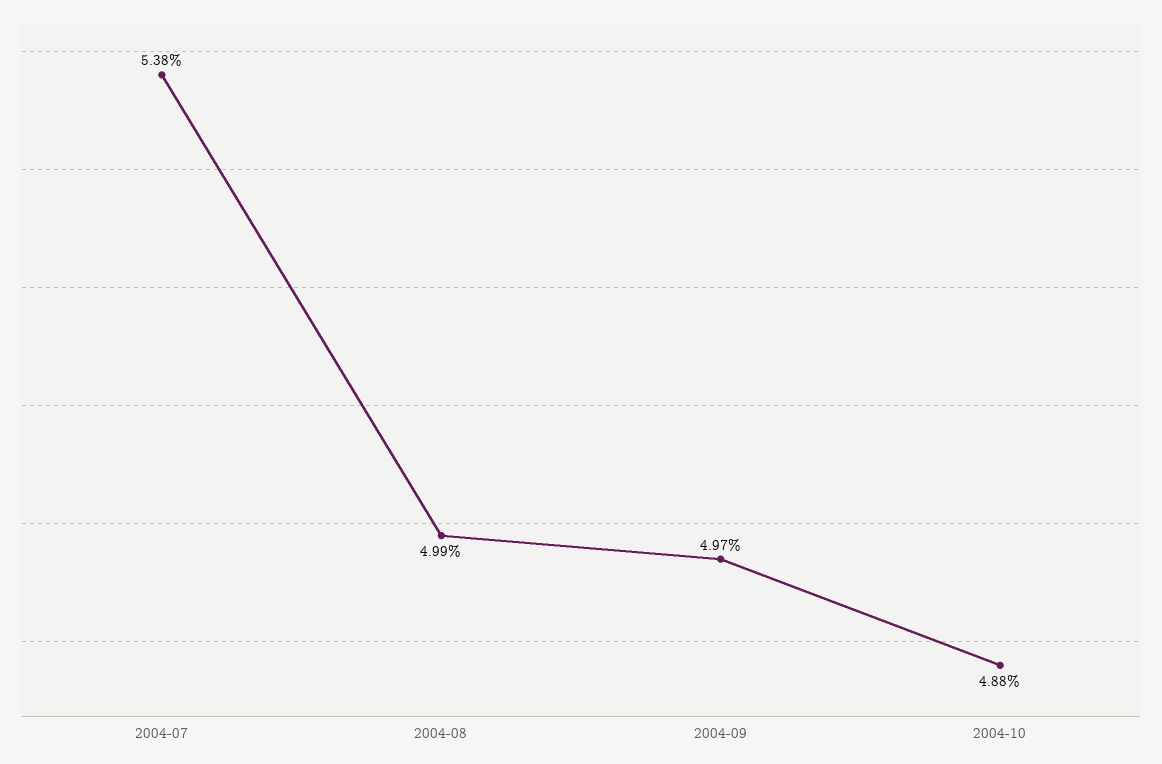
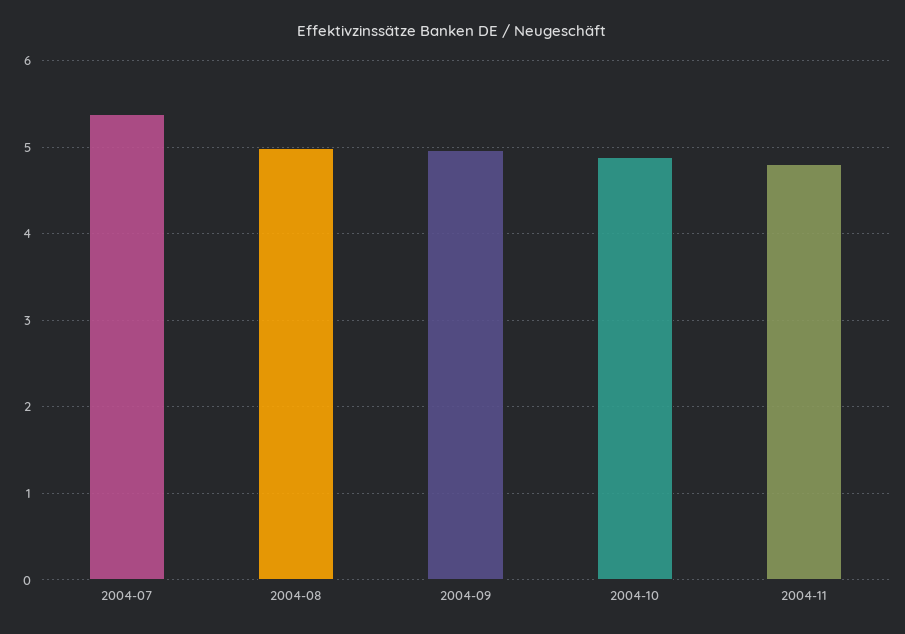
2004-11: none -> 4.8

